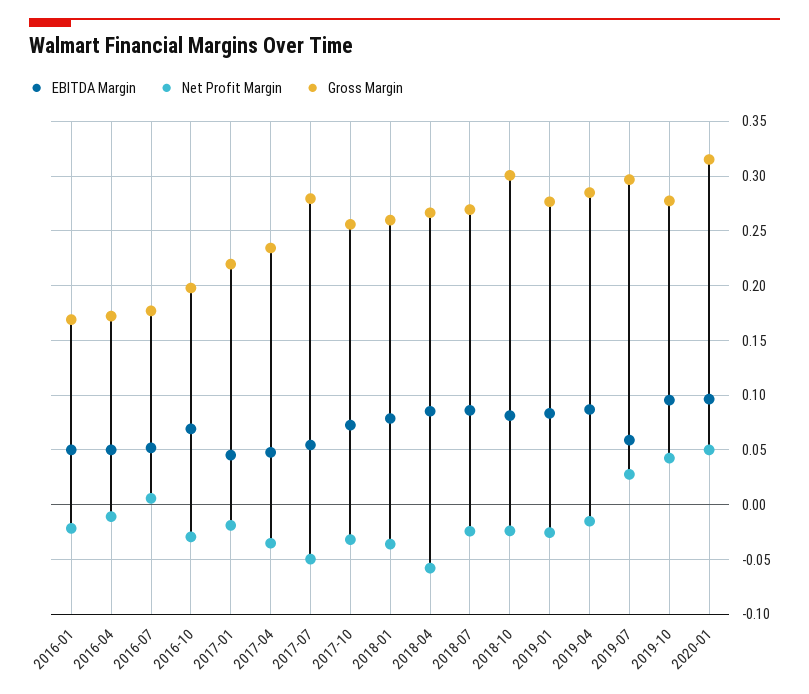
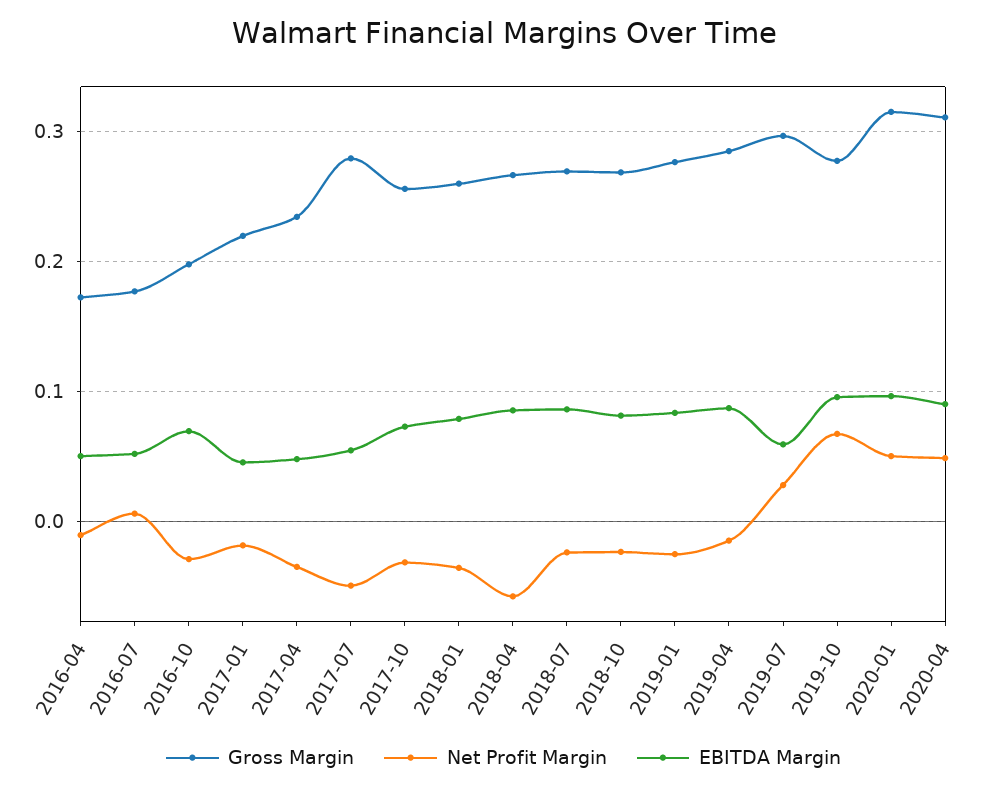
EBITDA Margin, 2016-01: 0.05 -> none
Net Profit Margin, 2016-01: -0.02 -> none
Gross Margin, 2016-01: 0.17 -> none
Gross Margin, 2018-10: 0.3 -> 0.27
Net Profit Margin, 2019-10: 0.04 -> 0.07
Gross Margin, 2020-04: none -> 0.31
Net Profit Margin, 2020-04: none -> 0.05
EBITDA Margin, 2020-04: none -> 0.09

